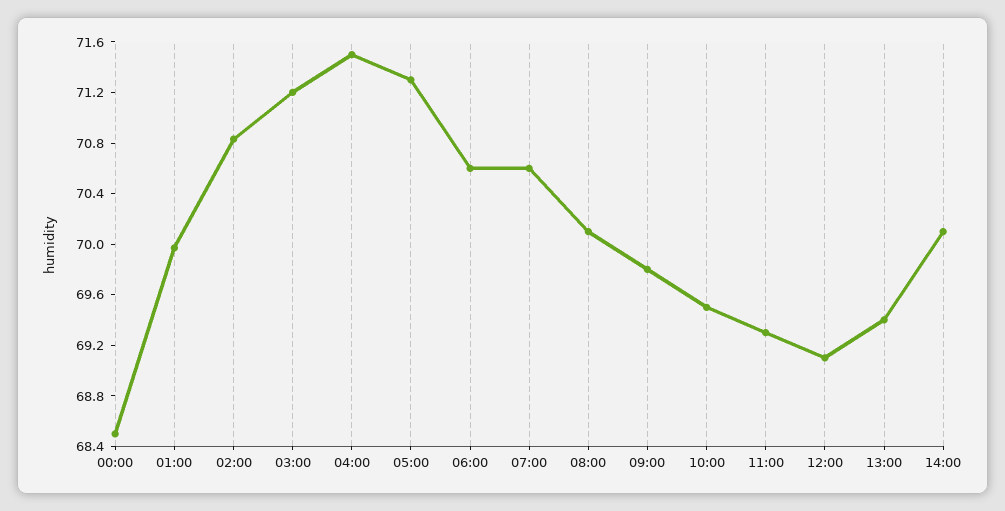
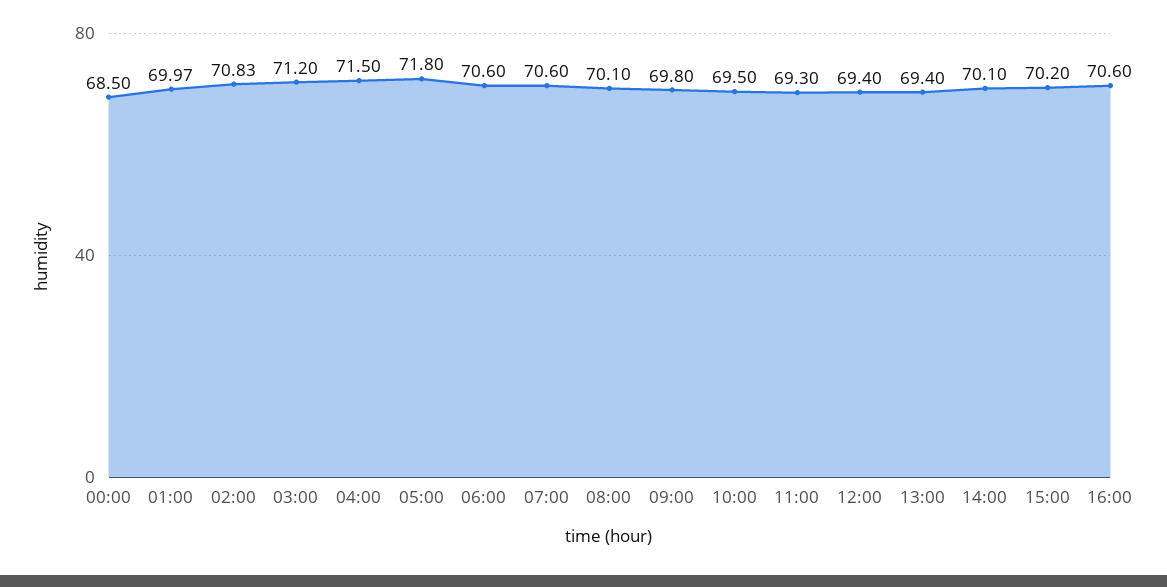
05:00: 71.3 -> 71.8
12:00: 69.1 -> 69.4
15:00: none -> 70.2
16:00: none -> 70.6

